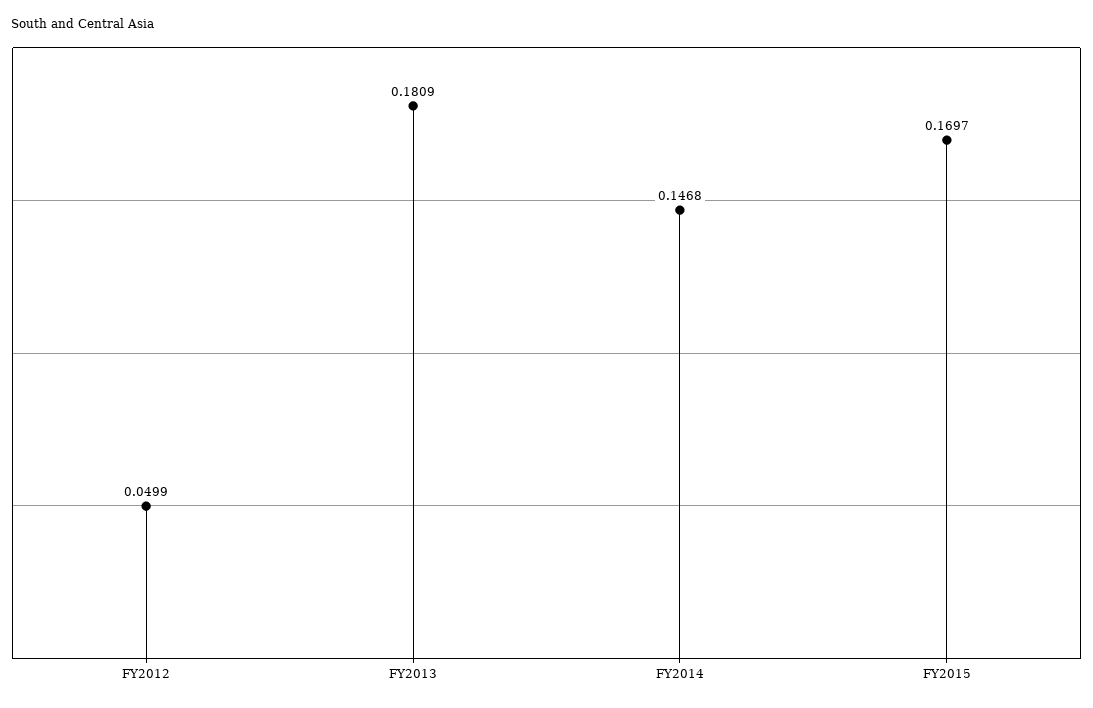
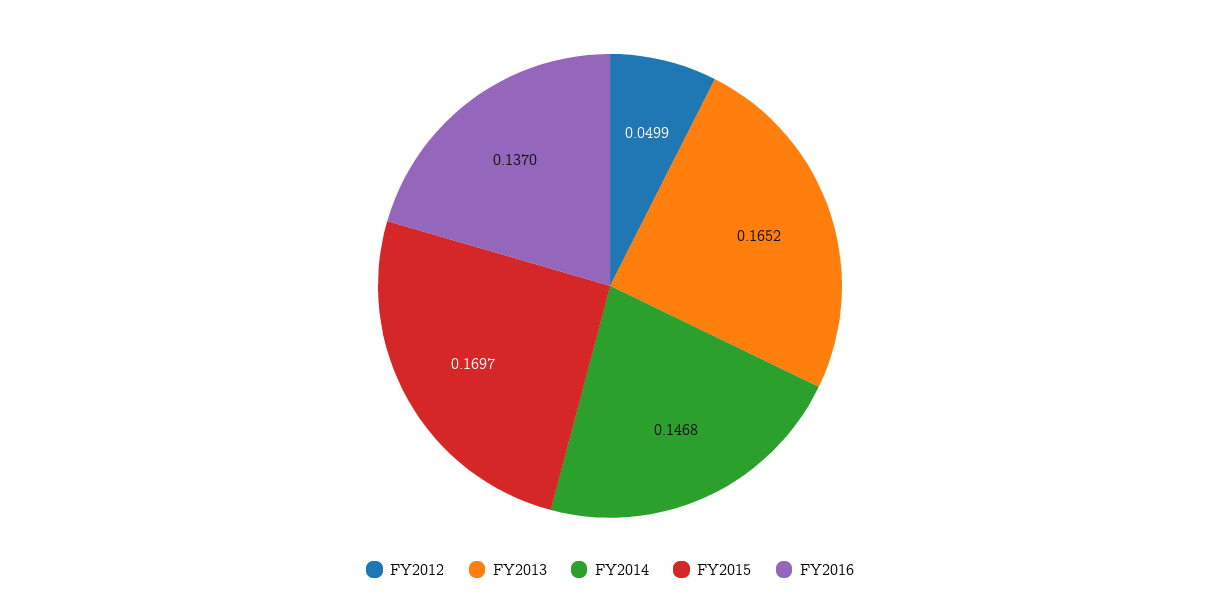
FY2013: 0.1809 -> 0.1652
FY2016: none -> 0.137

